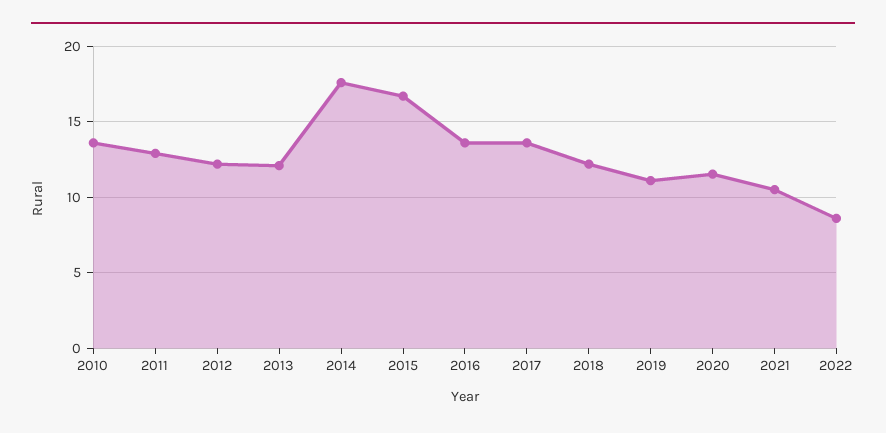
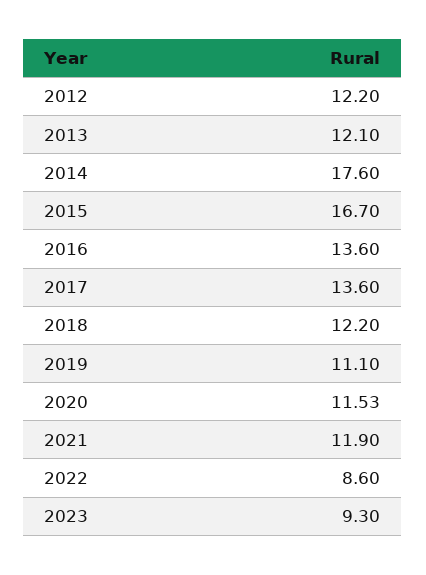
2010: 13.5 -> none
2011: 13 -> none
2021: 10.5 -> 11.9
2023: none -> 9.3

